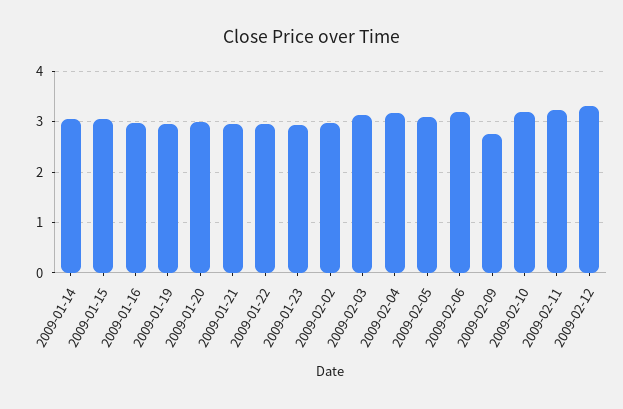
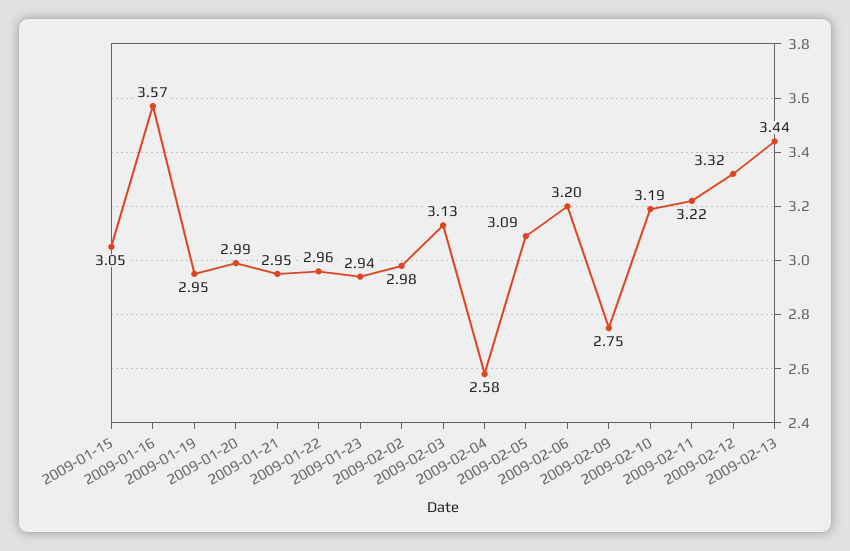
2009-01-14: 3 -> none
2009-01-16: 3 -> 3.57
2009-02-04: 3.2 -> 2.58
2009-02-13: none -> 3.44

